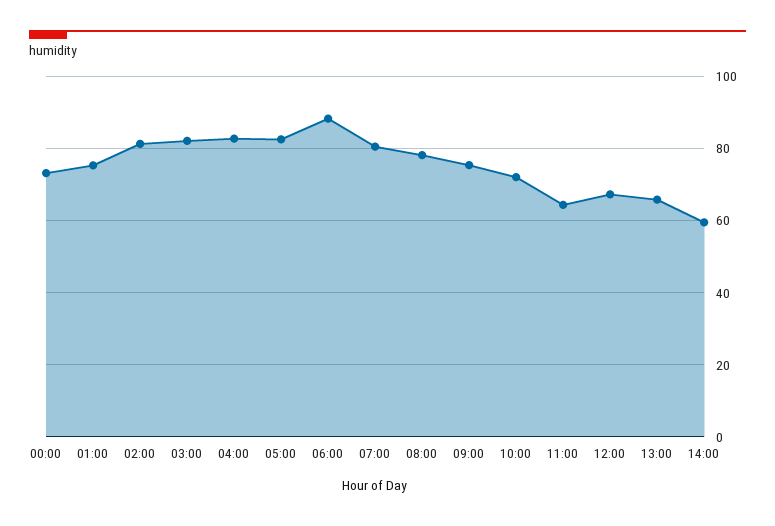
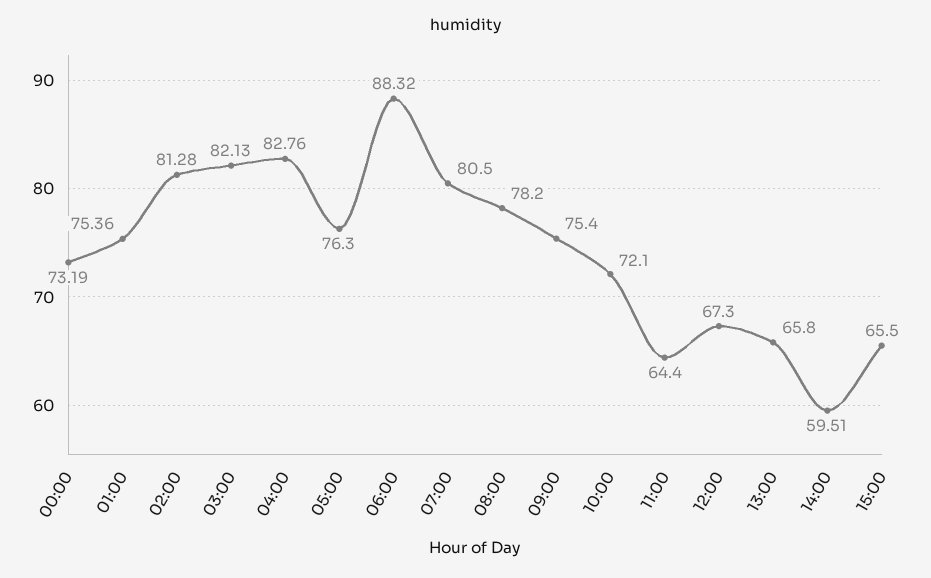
05:00: 82 -> 76.3
15:00: none -> 65.5

